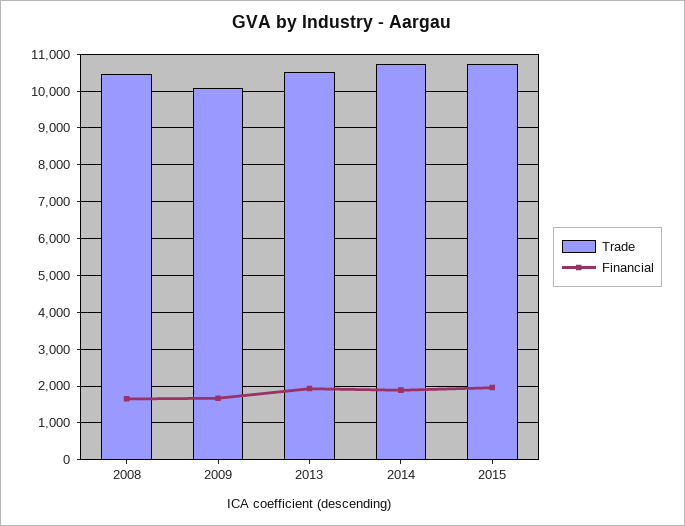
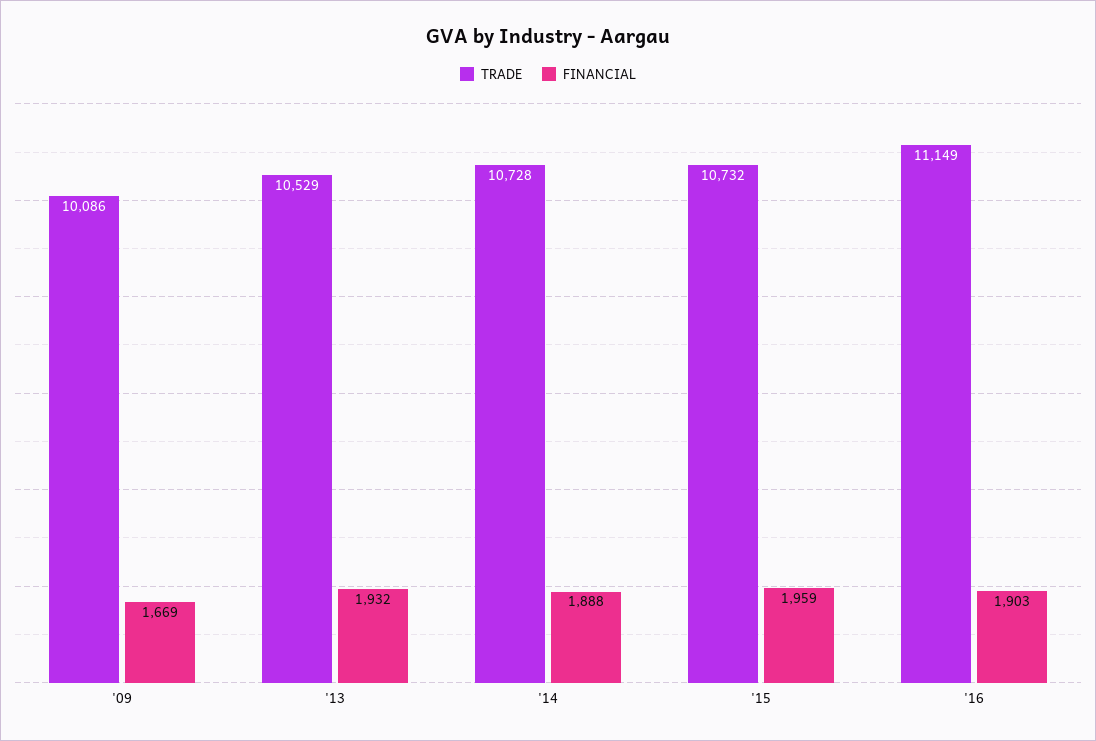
Trade, 2008: 10400 -> none
Financial, 2008: 1600 -> none
Trade, '16: none -> 11149
Financial, '16: none -> 1903

